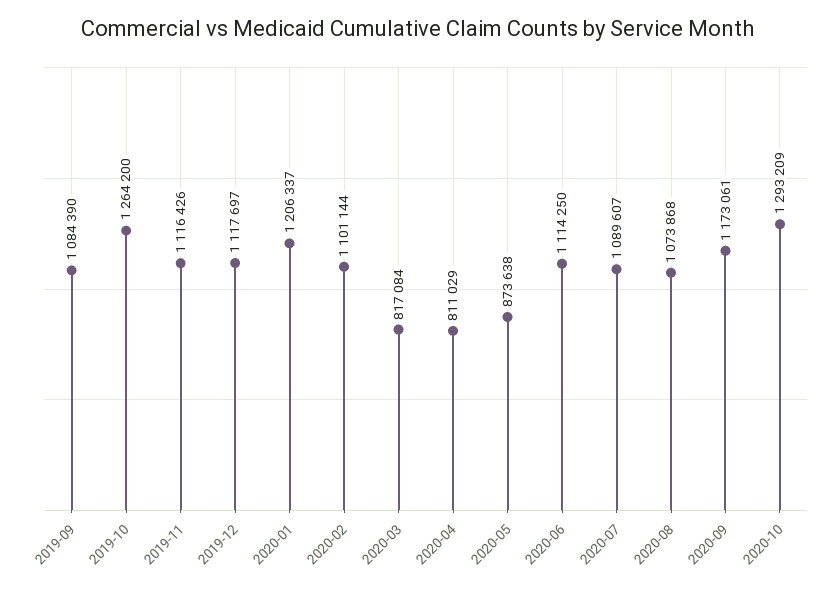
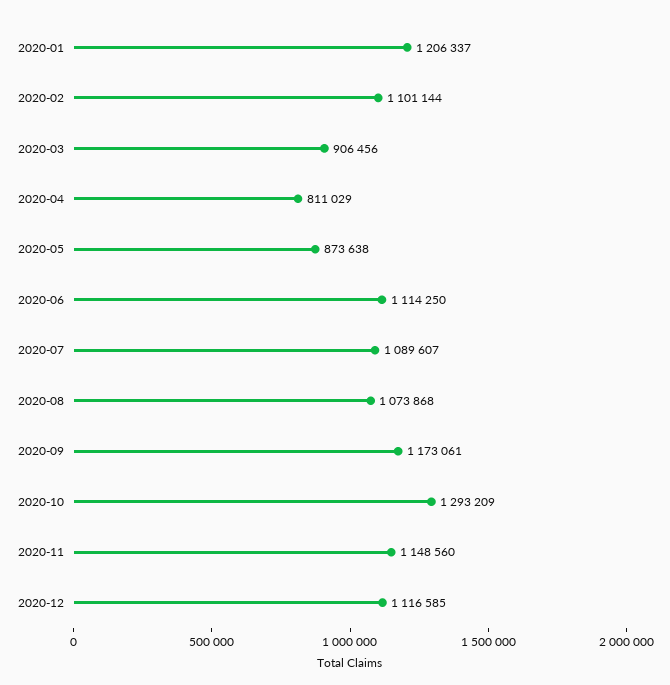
2019-09: 1084390 -> none
2019-10: 1264200 -> none
2019-11: 1116426 -> none
2019-12: 1117697 -> none
2020-03: 817084 -> 906456
2020-11: none -> 1148560
2020-12: none -> 1116585

